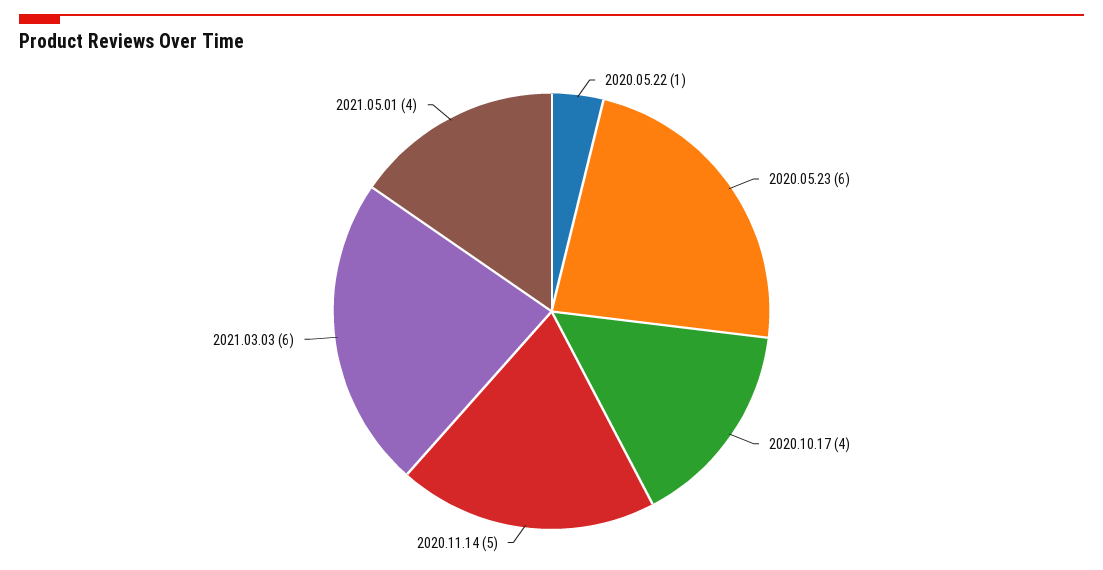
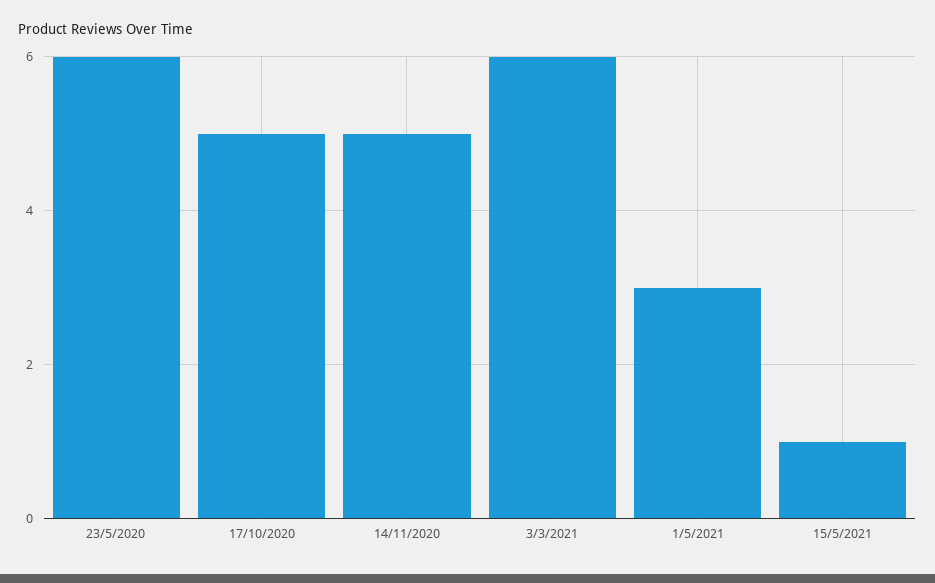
2020.05.22: 1 -> none
2020.10.17: 4 -> 5
2021.05.01: 4 -> 3
15/5/2021: none -> 1

